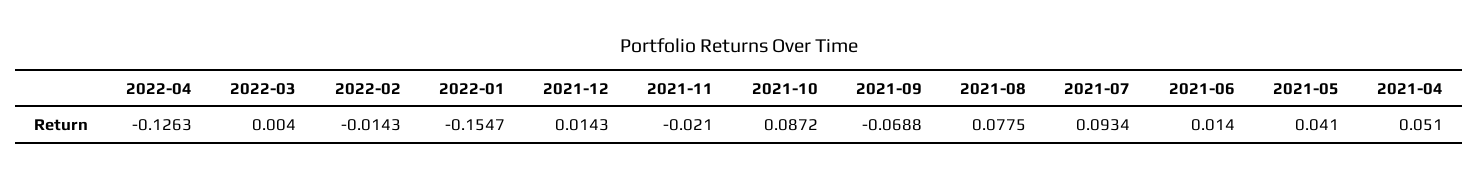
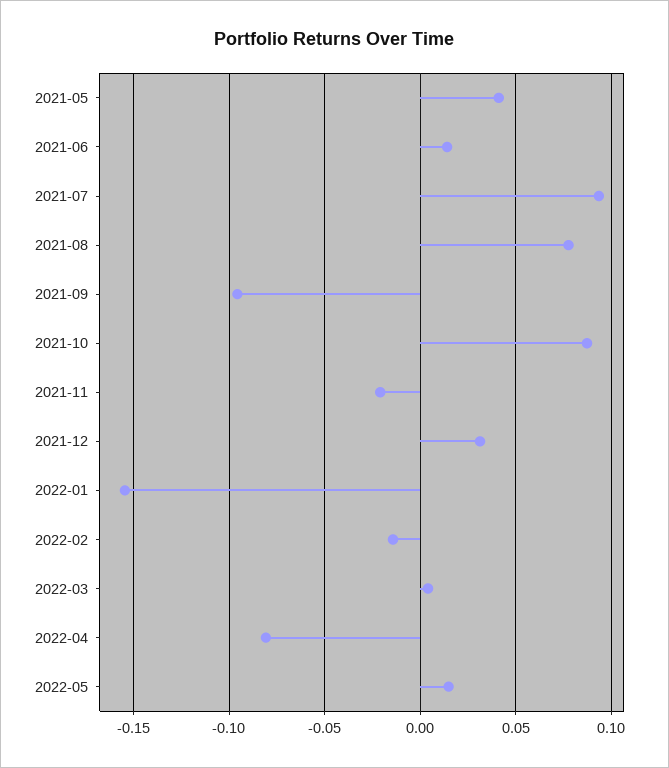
2022-04: -0.1263 -> -0.08
2021-12: 0.0143 -> 0.03
2021-09: -0.0688 -> -0.095
2021-04: 0.051 -> none
2022-05: none -> 0.015

